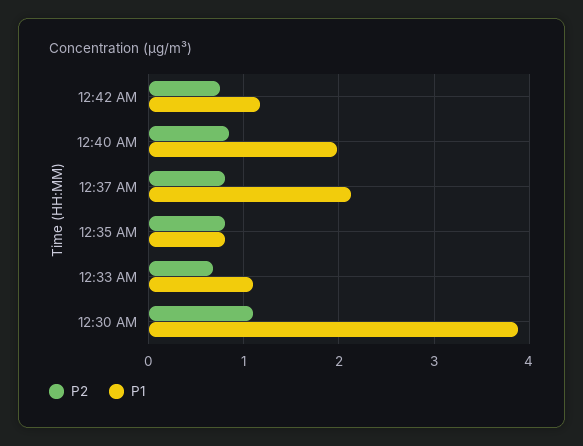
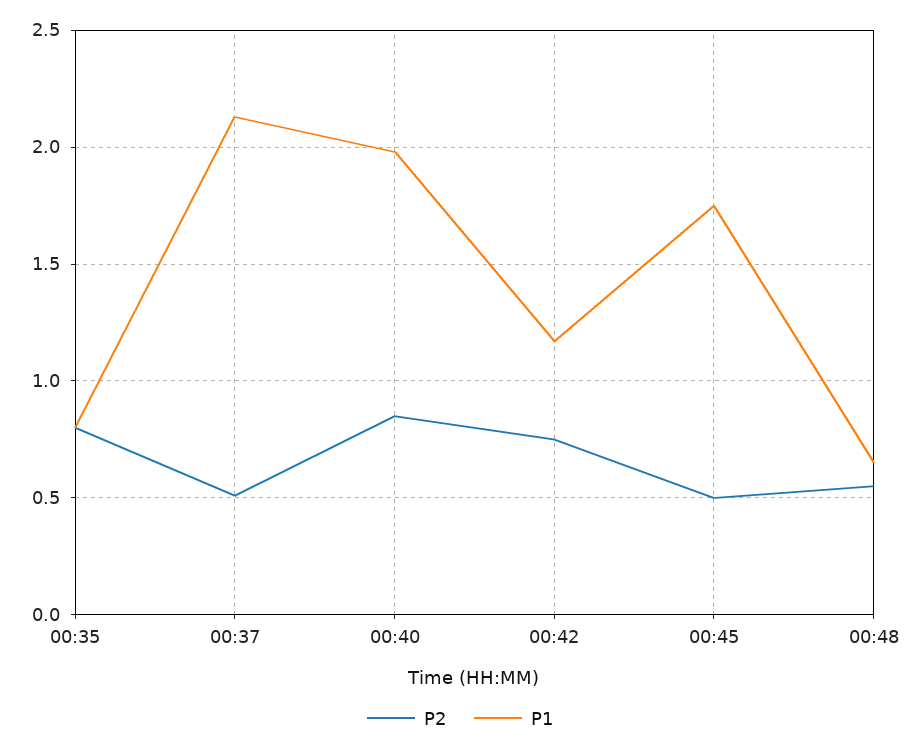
P2, 12:37 AM: 0.8 -> 0.5
P2, 12:33 AM: 0.7 -> none
P1, 12:33 AM: 1.1 -> none
P2, 12:30 AM: 1.1 -> none
P1, 12:30 AM: 3.9 -> none
P2, 00:45: none -> 0.5
P1, 00:45: none -> 1.75
P2, 00:48: none -> 0.55
P1, 00:48: none -> 0.65

